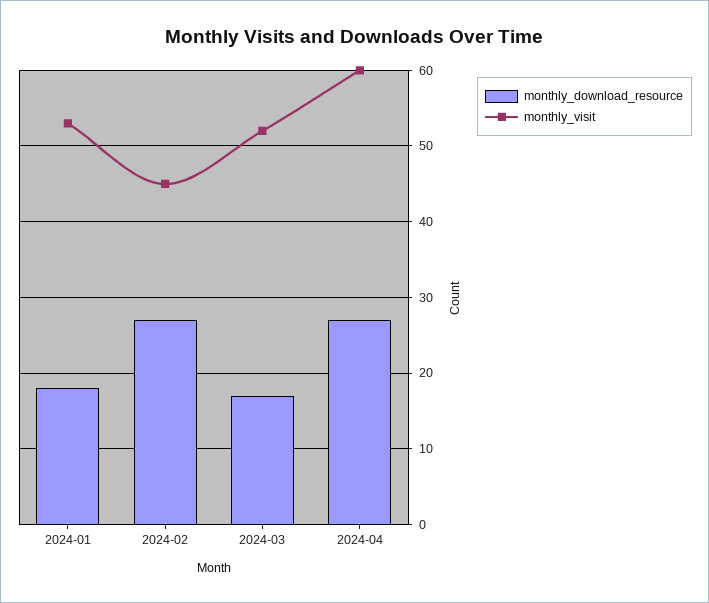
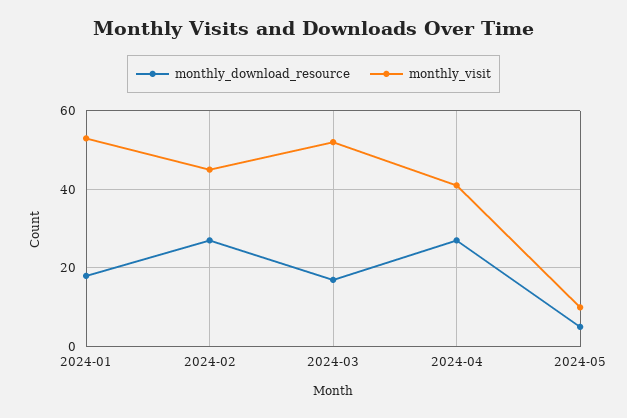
monthly_visit, 2024-04: 60 -> 40
monthly_download_resource, 2024-05: none -> 5
monthly_visit, 2024-05: none -> 10

